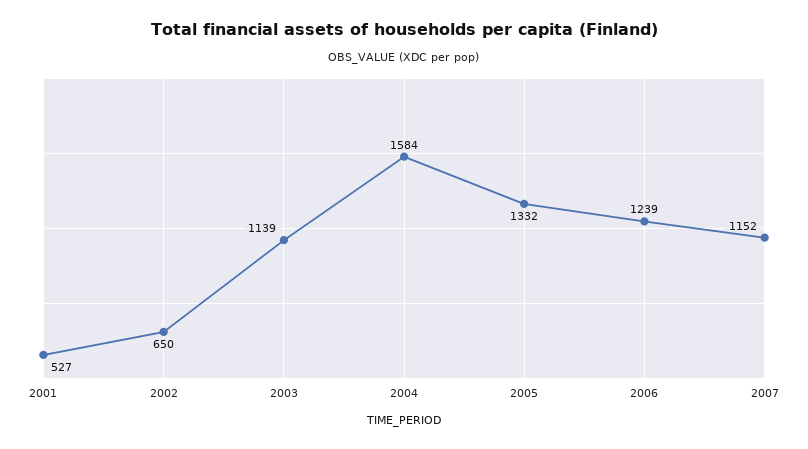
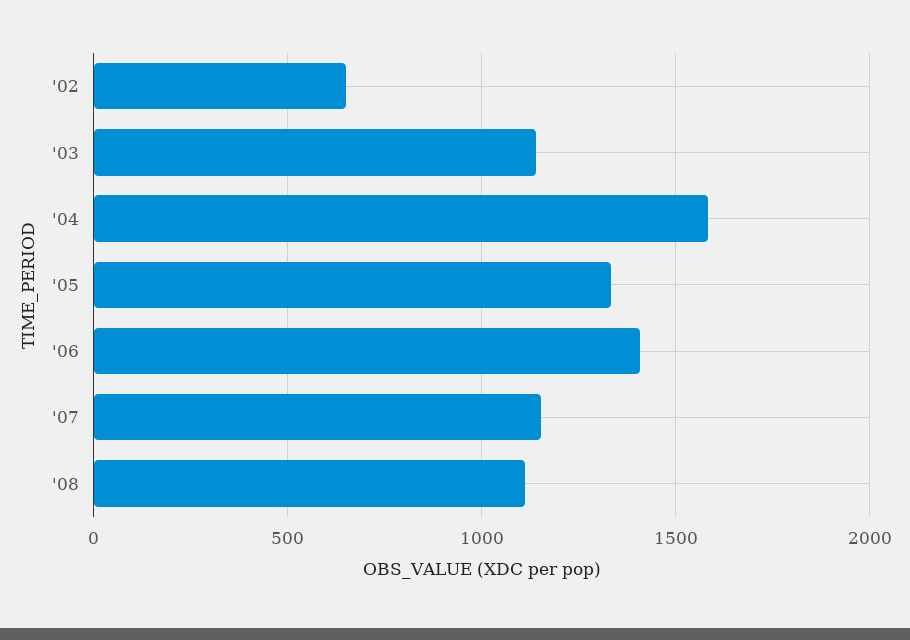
2001: 527 -> none
2006: 1239 -> 1400
'08: none -> 1100

